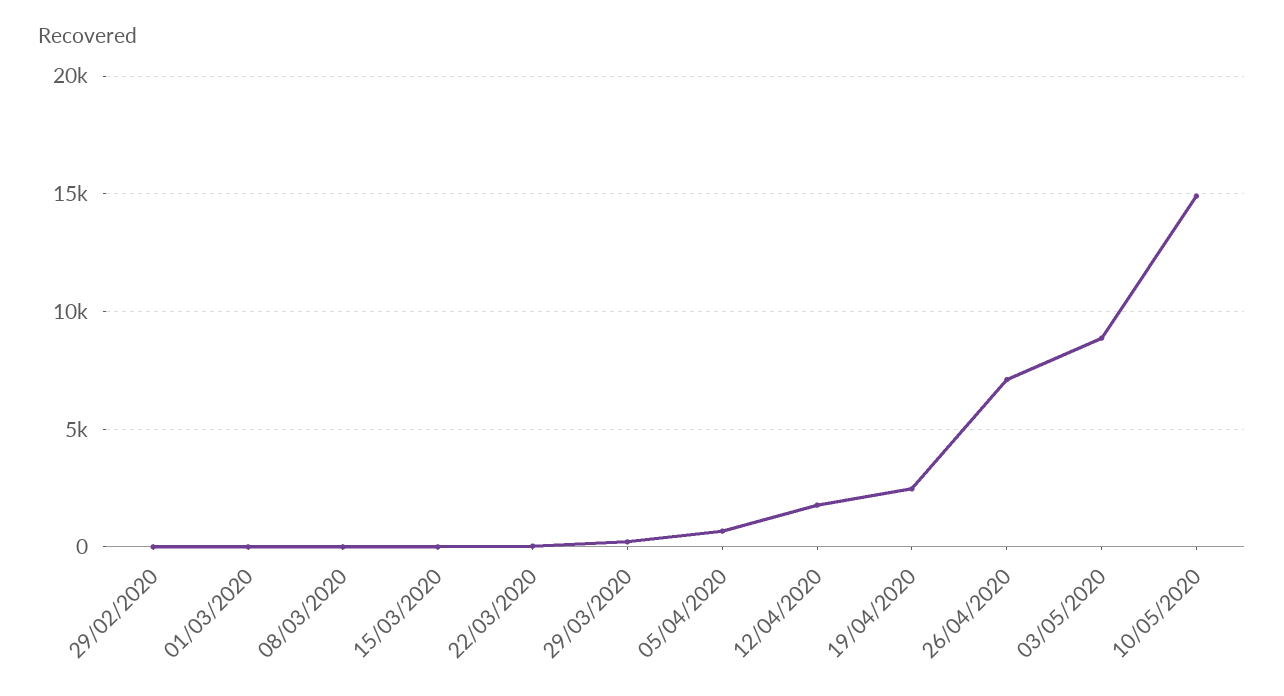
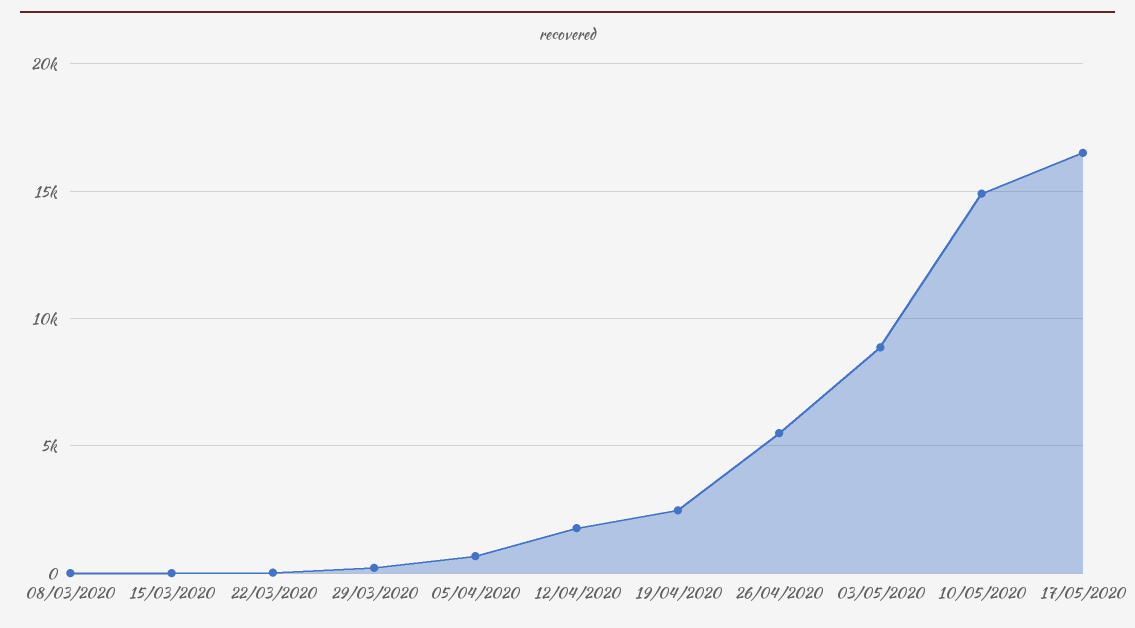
29/02/2020: 0 -> none
01/03/2020: 0 -> none
26/04/2020: 7000 -> 5500
17/05/2020: none -> 16500

